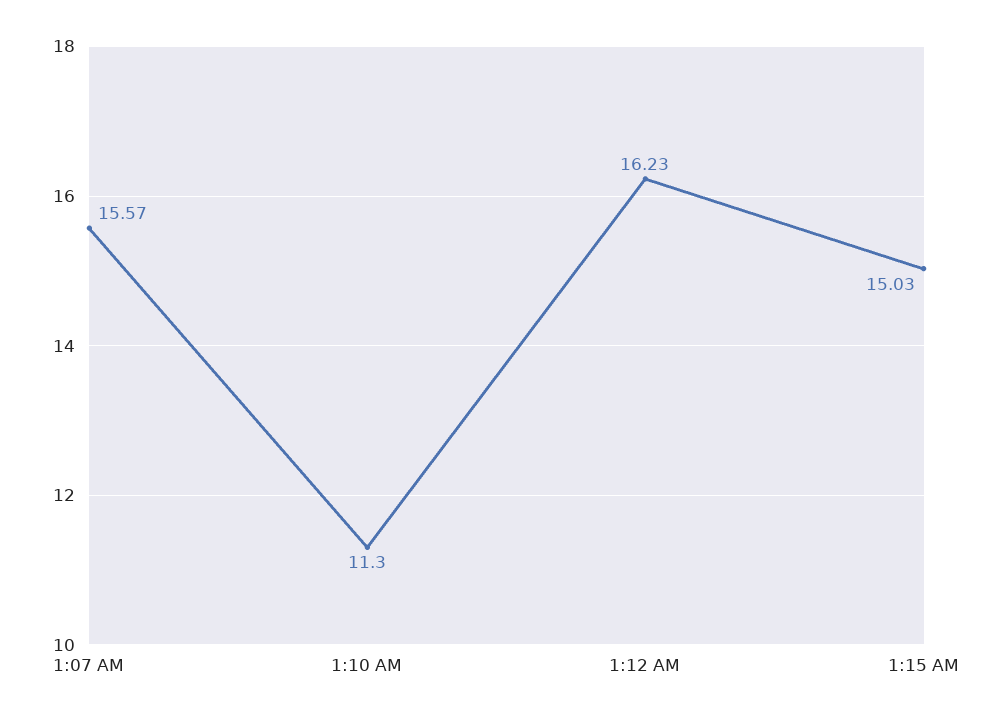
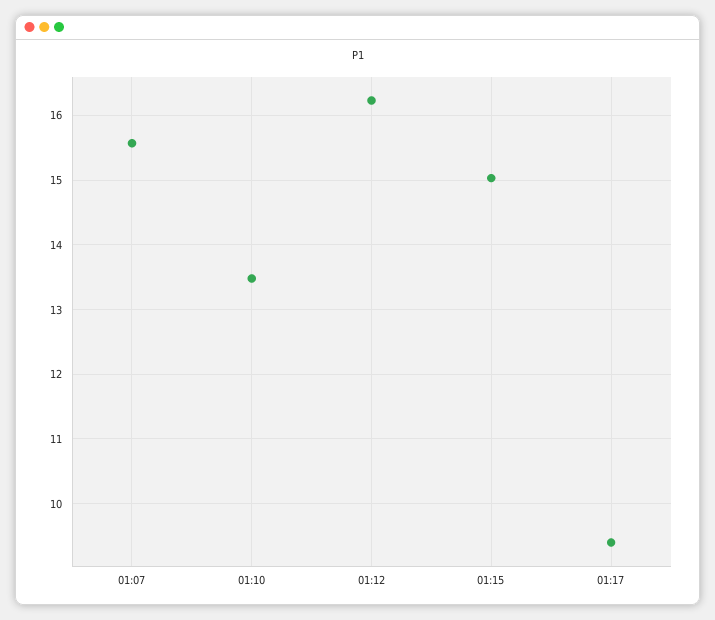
1:10 AM: 11.3 -> 13.5
01:17: none -> 9.4

